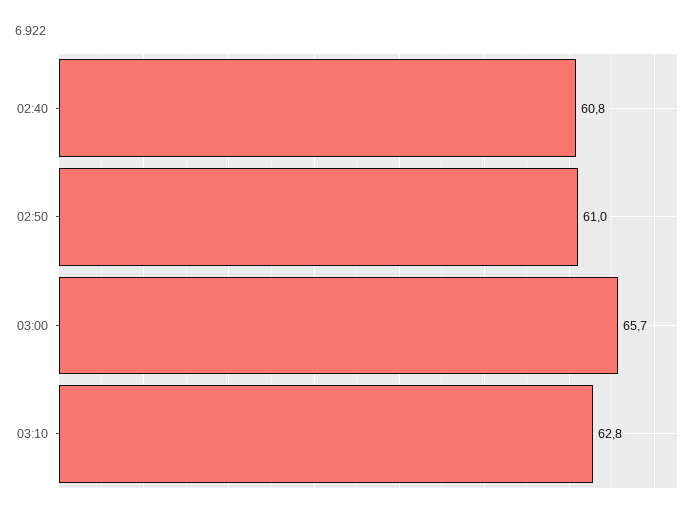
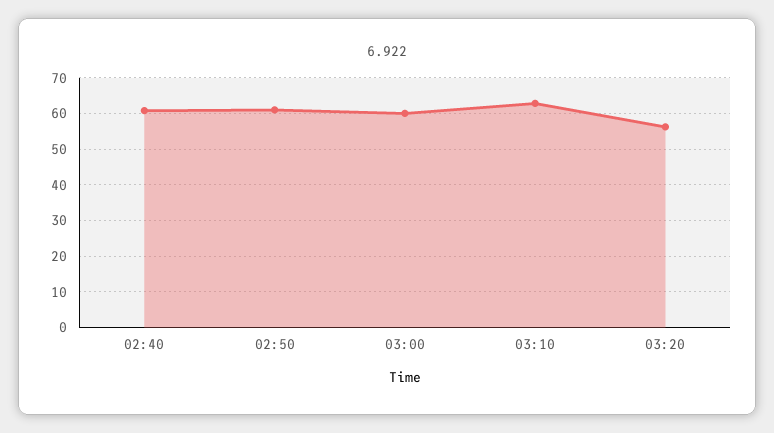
03:00: 65.7 -> 60
03:20: none -> 56

